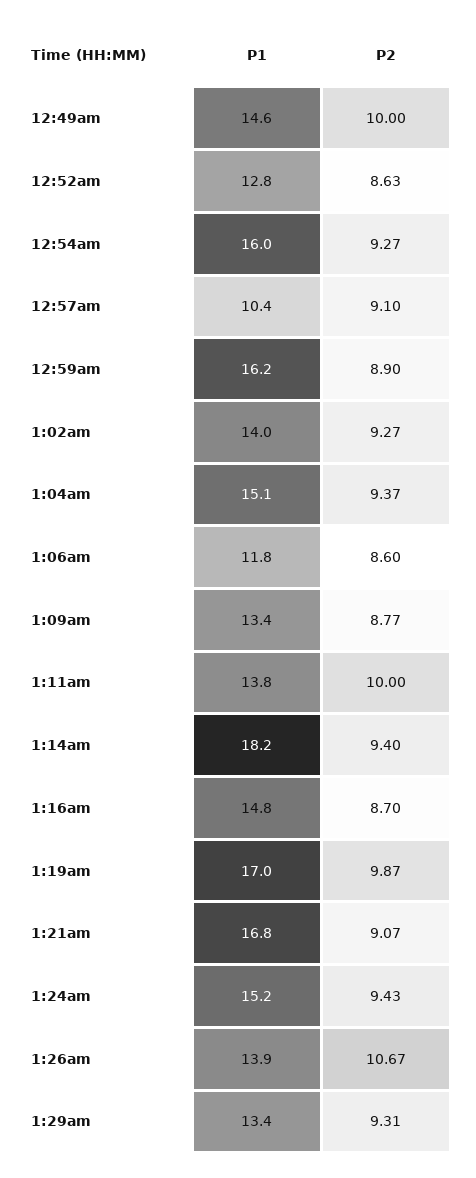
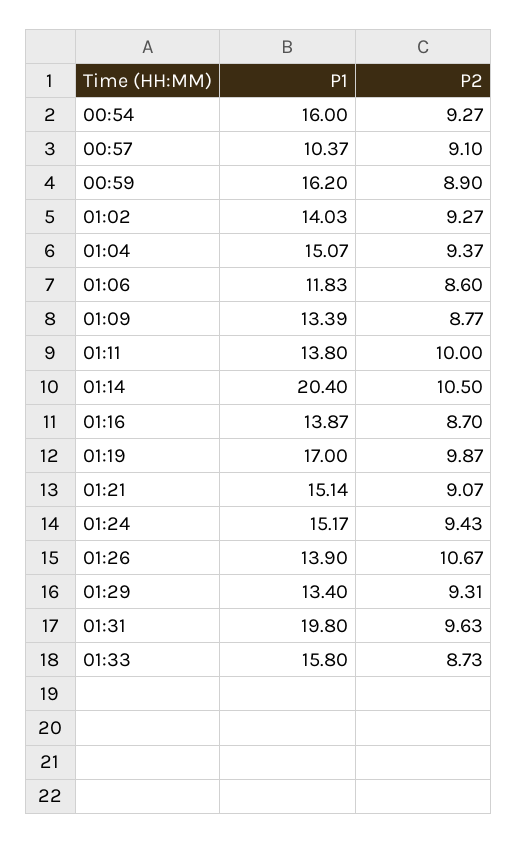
P1, 12:49am: 14.6 -> none
P2, 12:49am: 10 -> none
P1, 12:52am: 12.8 -> none
P2, 12:52am: 8.63 -> none
P1, 1:14am: 18.2 -> 20.4
P2, 1:14am: 9.4 -> 10.5
P1, 1:16am: 14.8 -> 13.87
P1, 1:21am: 16.8 -> 15.14
P1, 01:31: none -> 19.8
P2, 01:31: none -> 9.63
P1, 01:33: none -> 15.8
P2, 01:33: none -> 8.73

